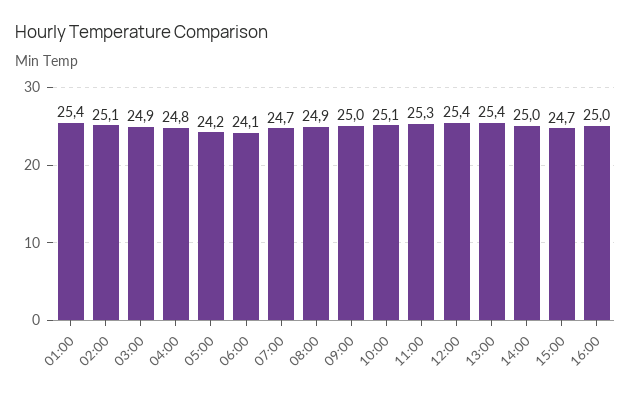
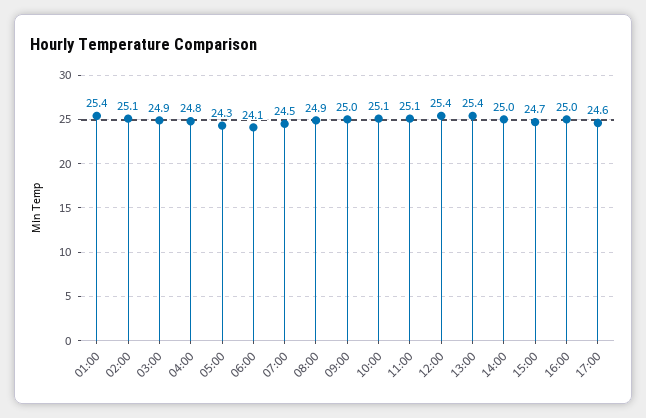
05:00: 24.2 -> 24.3
07:00: 24.7 -> 24.5
11:00: 25.3 -> 25.1
17:00: none -> 24.6

